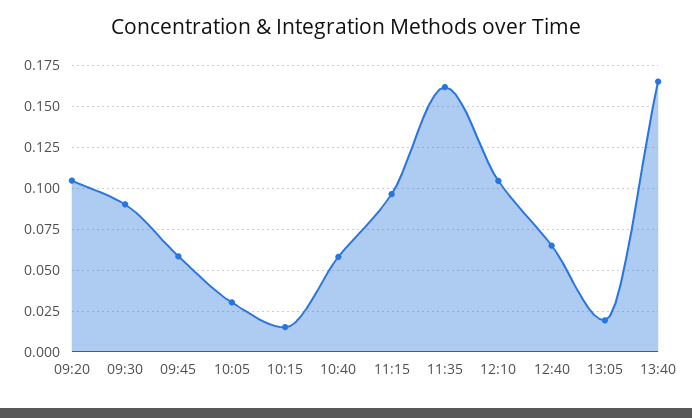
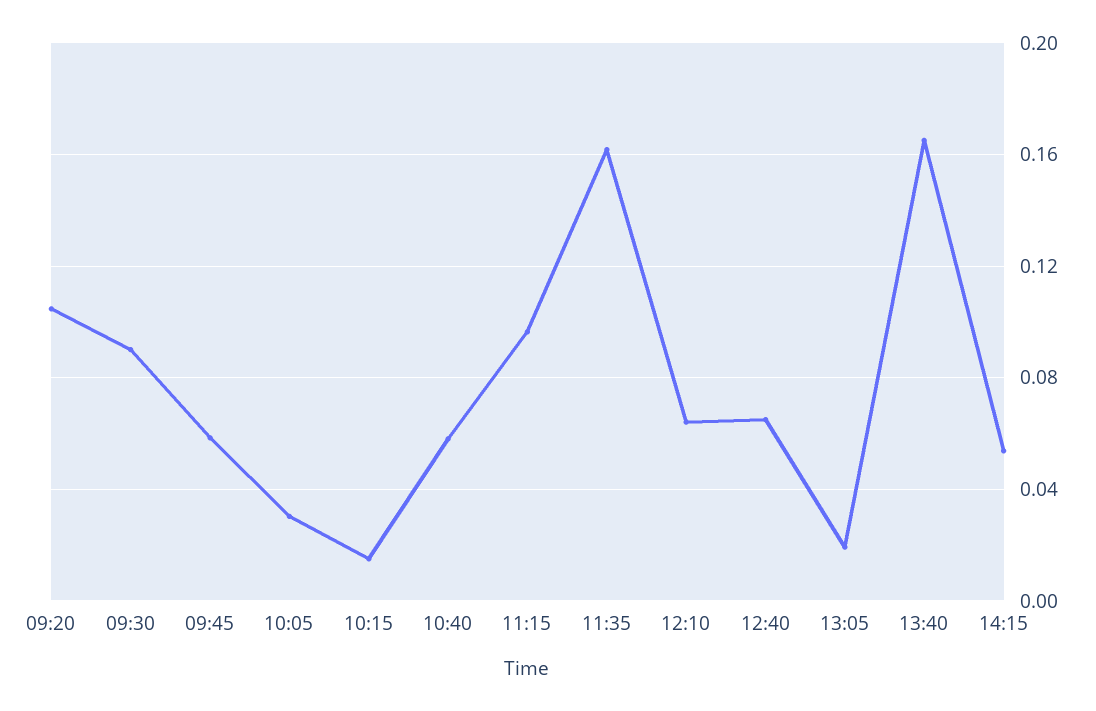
12:10: 0.105 -> 0.065
14:15: none -> 0.055

